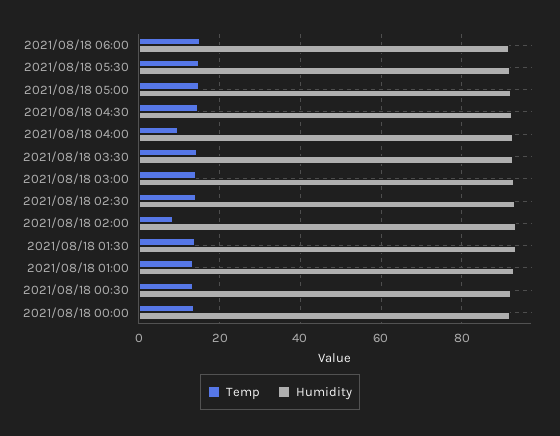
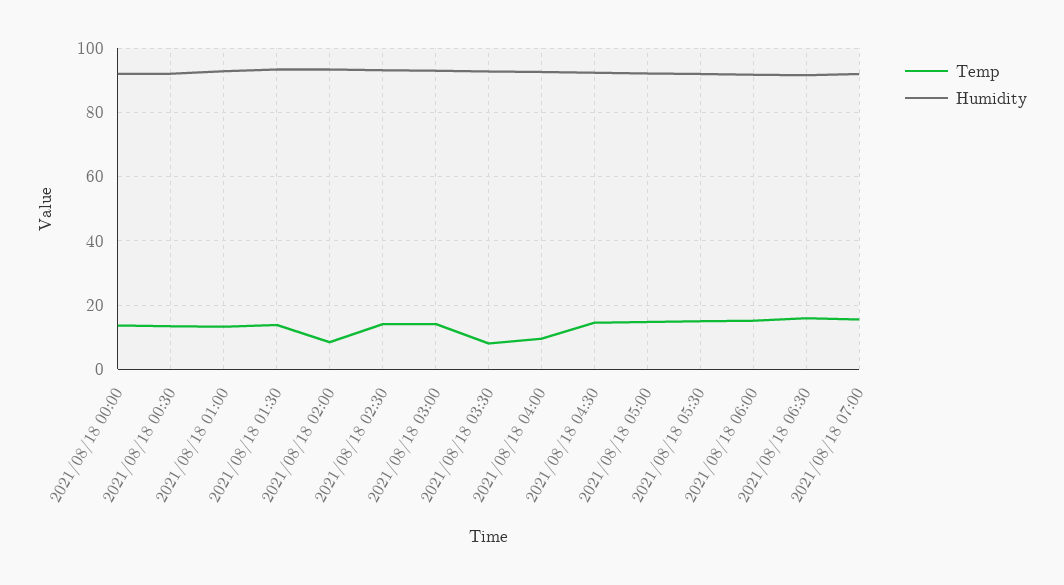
Temp, 2021/08/18 03:30: 14 -> 8
Temp, 2021/08/18 06:30: none -> 16
Humidity, 2021/08/18 06:30: none -> 92
Temp, 2021/08/18 07:00: none -> 16
Humidity, 2021/08/18 07:00: none -> 92

